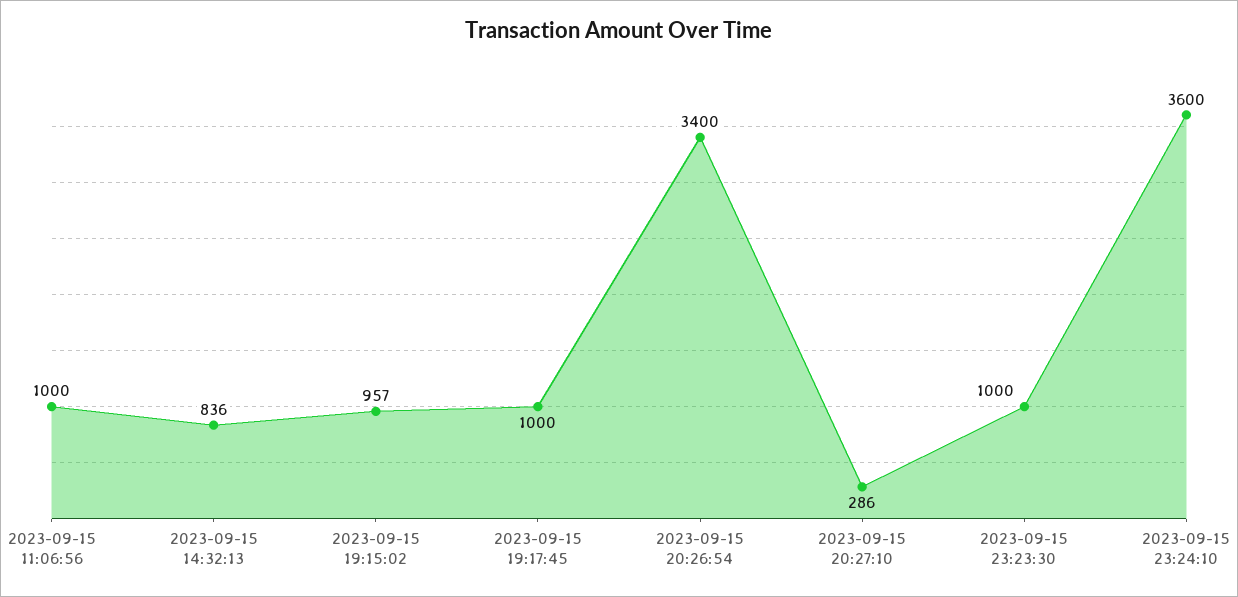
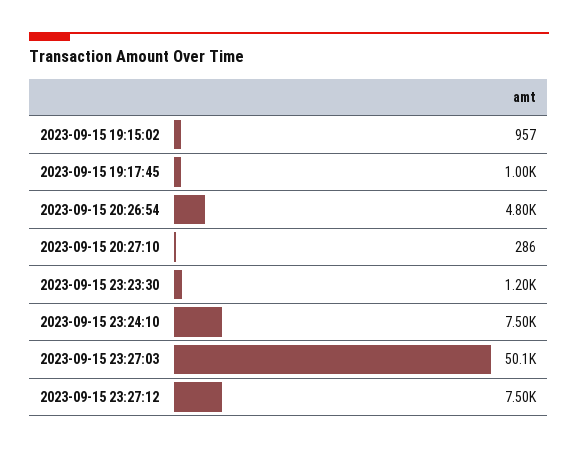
2023-09-15 11:06:56: 1000 -> none
2023-09-15 14:32:13: 836 -> none
2023-09-15 20:26:54: 3400 -> 4800
2023-09-15 23:23:30: 1000 -> 1200
2023-09-15 23:24:10: 3600 -> 7500
2023-09-15 23:27:03: none -> 50100
2023-09-15 23:27:12: none -> 7500

